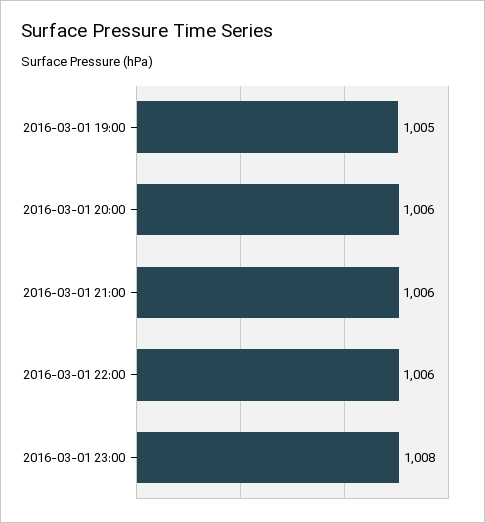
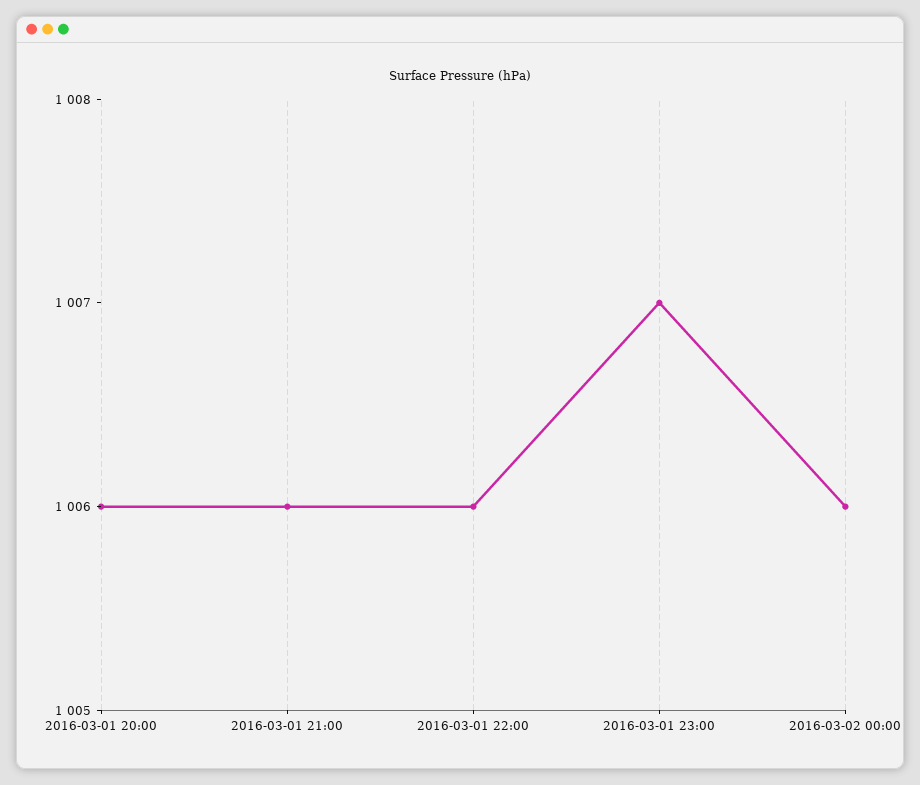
2016-03-01 19:00: 1005 -> none
2016-03-01 23:00: 1008 -> 1007
2016-03-02 00:00: none -> 1006

